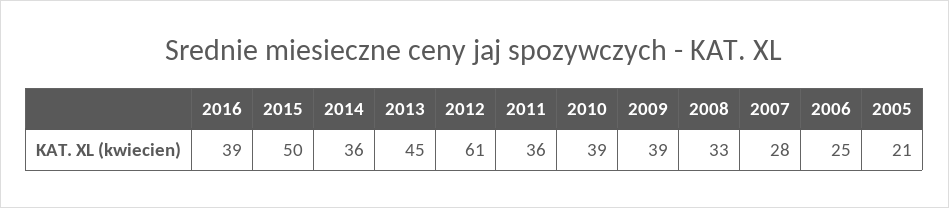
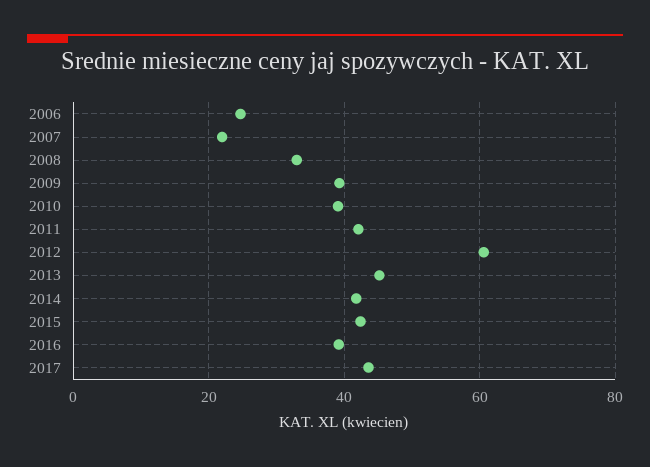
2015: 50 -> 42
2014: 36 -> 42
2011: 36 -> 42
2007: 28 -> 22
2005: 21 -> none
2017: none -> 44

